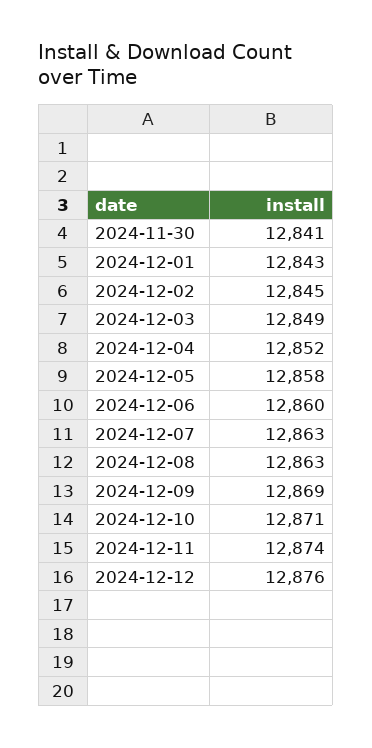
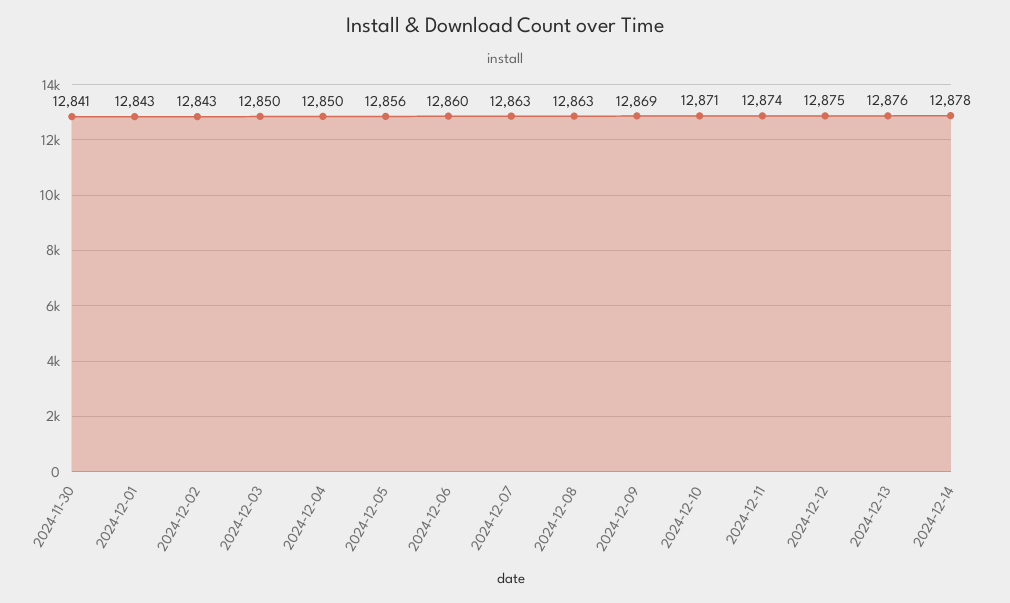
2024-12-02: 12845 -> 12843
2024-12-03: 12849 -> 12850
2024-12-04: 12852 -> 12850
2024-12-05: 12858 -> 12856
2024-12-12: 12876 -> 12875
2024-12-13: none -> 12876
2024-12-14: none -> 12878

